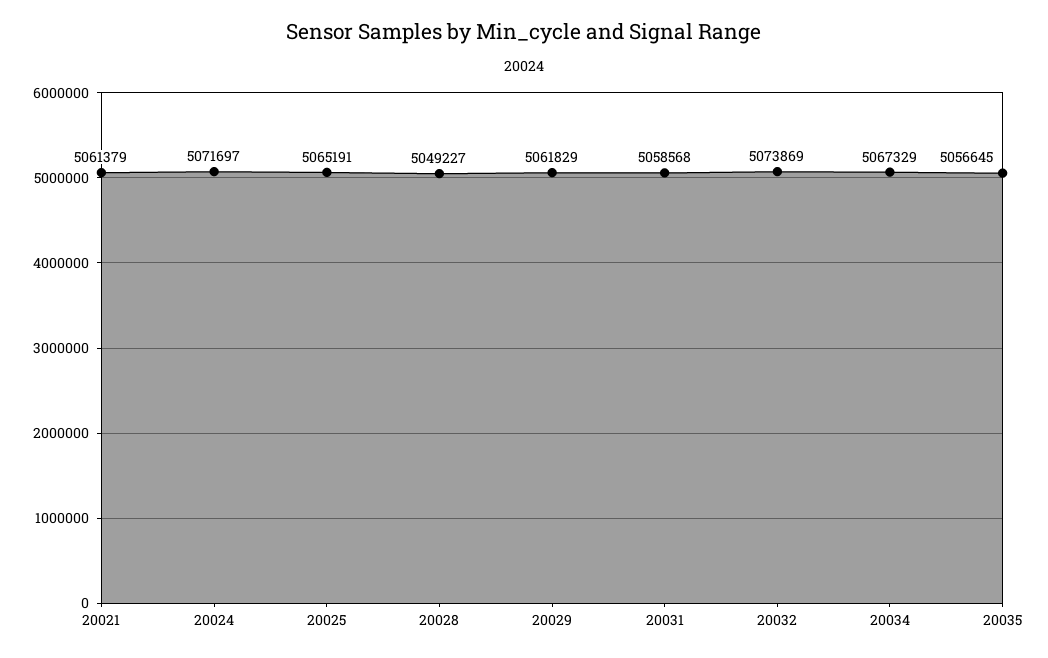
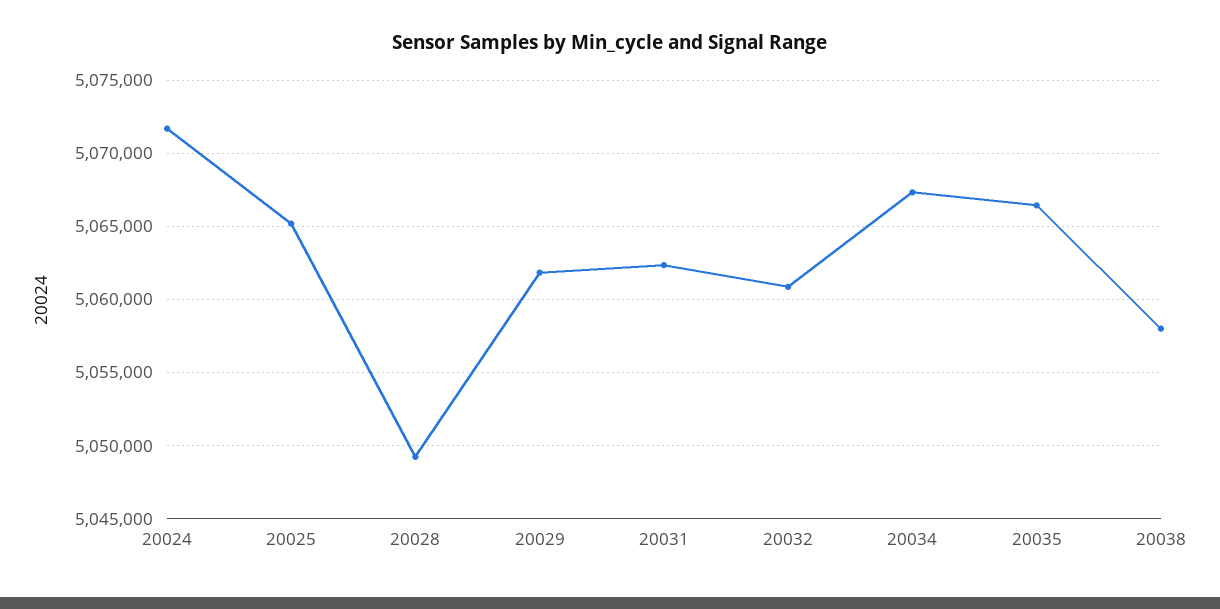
20021: 5061379 -> none
20031: 5058568 -> 5062500
20032: 5073869 -> 5061000
20035: 5056645 -> 5066500
20038: none -> 5058000

